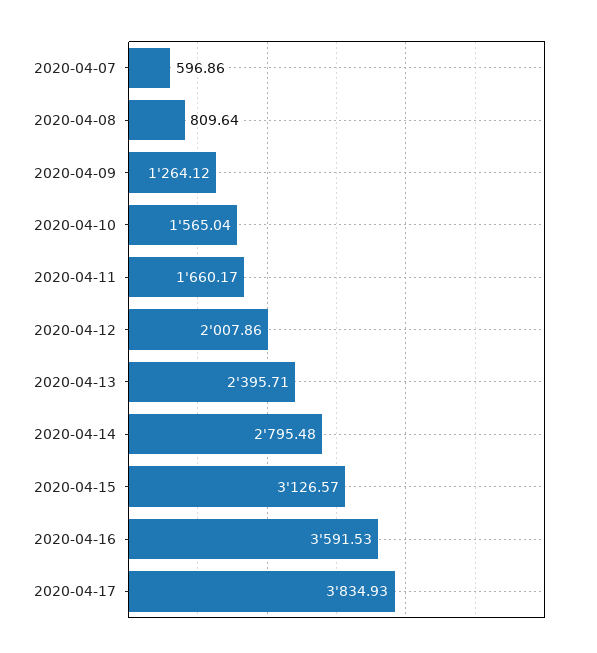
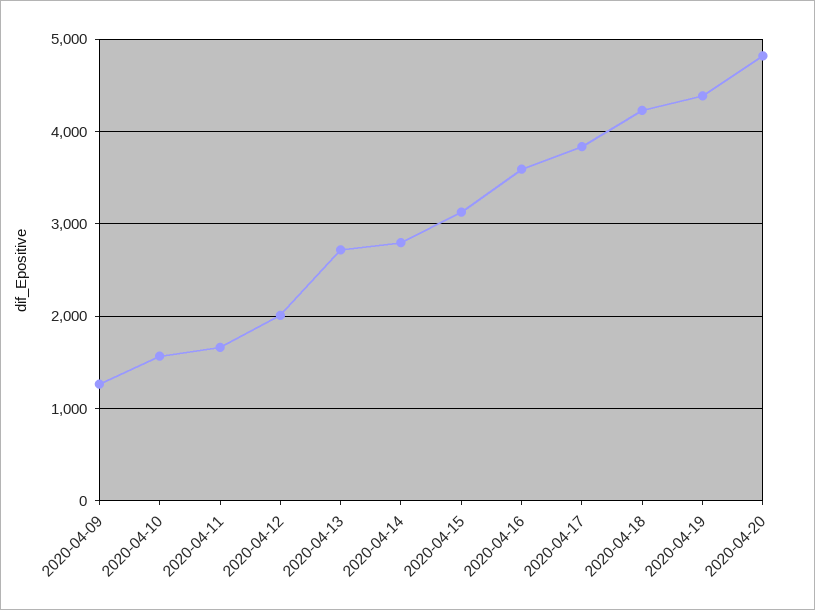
2020-04-07: 596.86 -> none
2020-04-08: 809.64 -> none
2020-04-13: 2395.71 -> 2700
2020-04-18: none -> 4200
2020-04-19: none -> 4400
2020-04-20: none -> 4800

